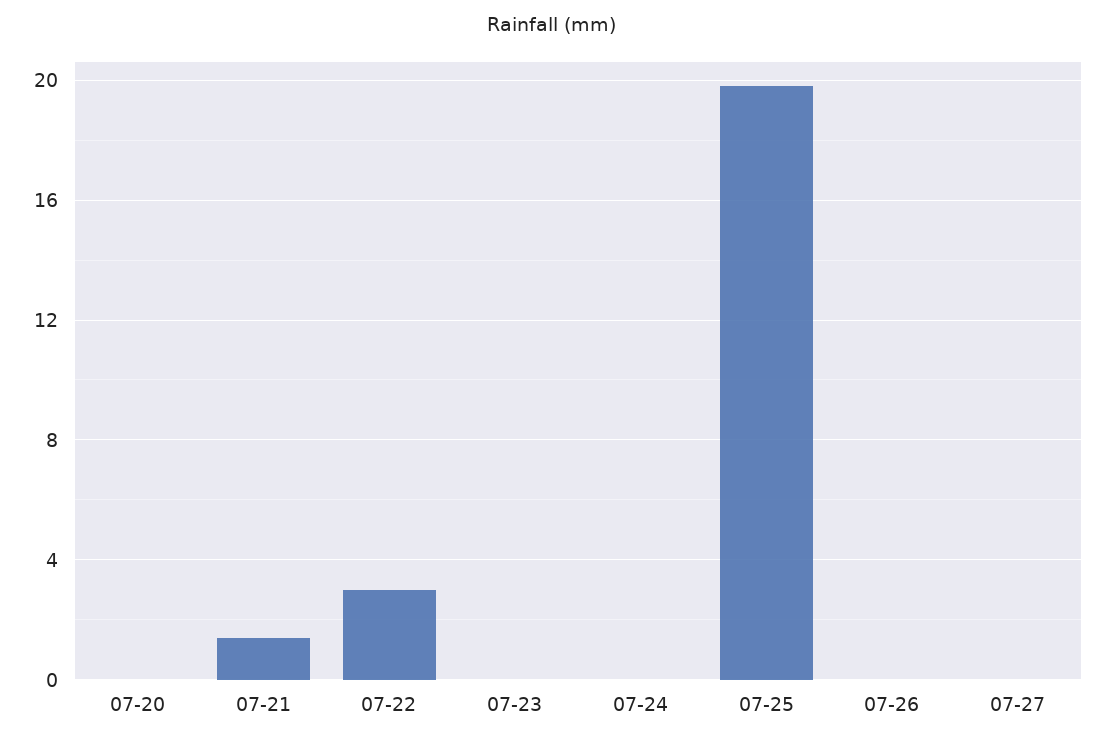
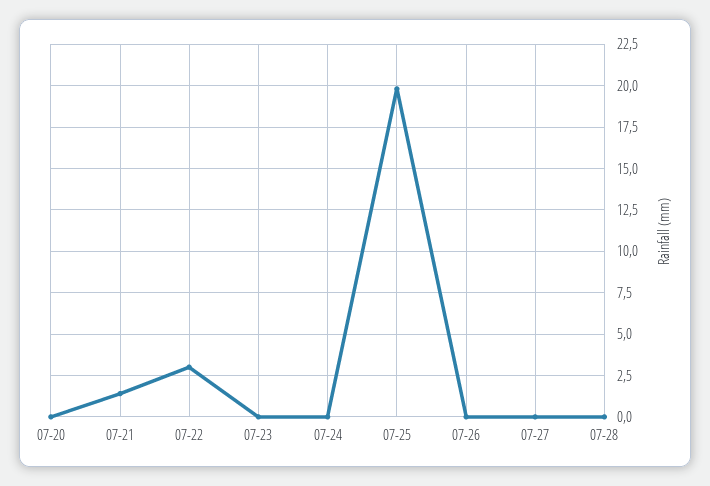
07-28: none -> 0

